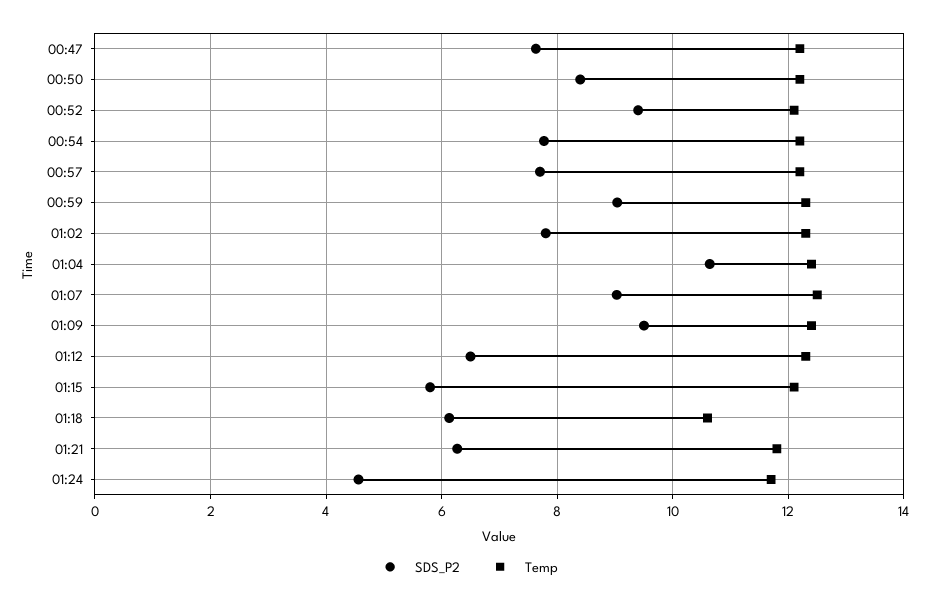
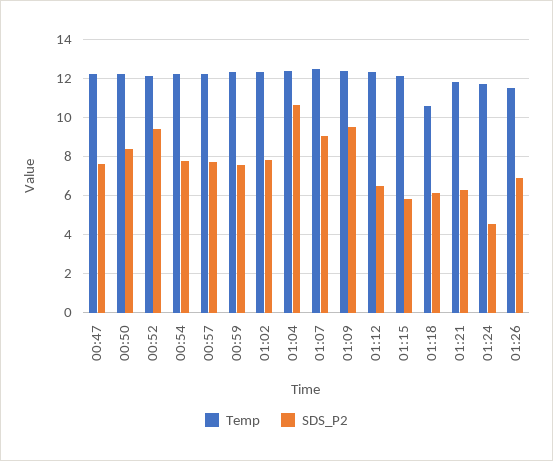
SDS_P2, 00:59: 9 -> 7.5
Temp, 01:26: none -> 11.5
SDS_P2, 01:26: none -> 7

